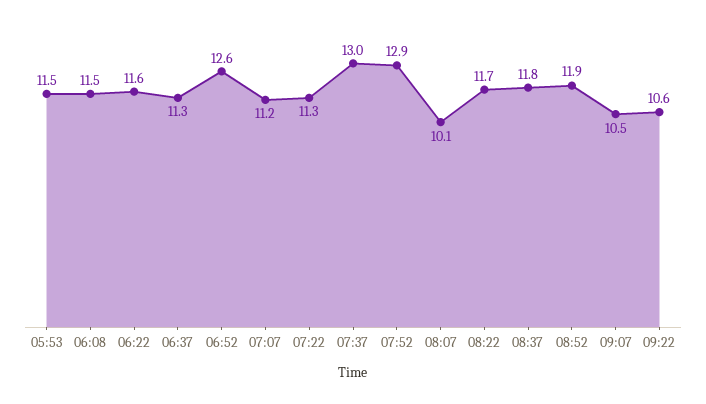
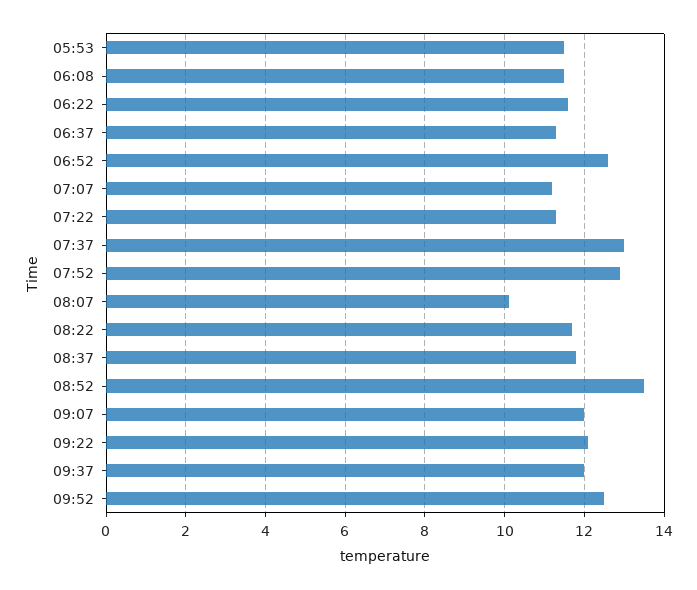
08:52: 11.9 -> 13.5
09:07: 10.5 -> 12
09:22: 10.6 -> 12
09:37: none -> 12
09:52: none -> 12.5

